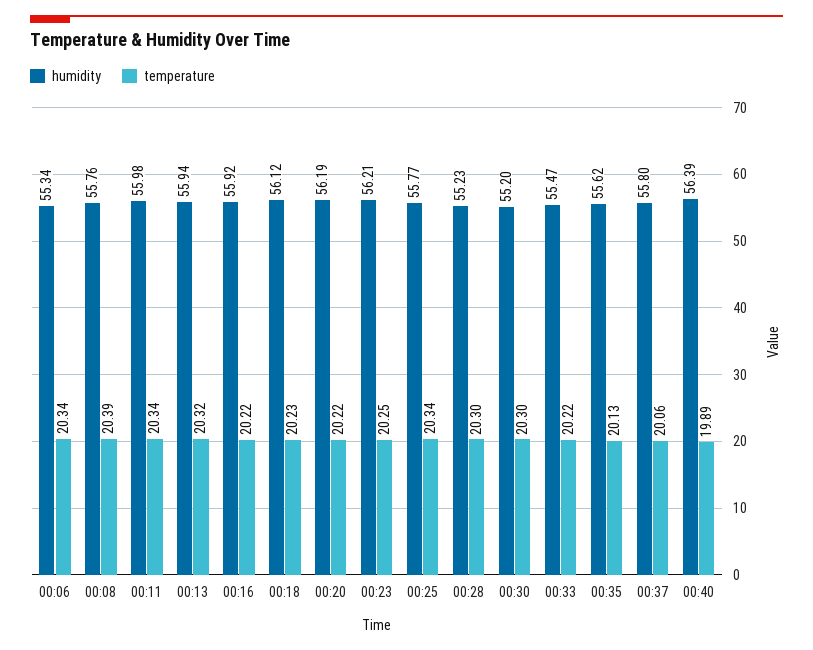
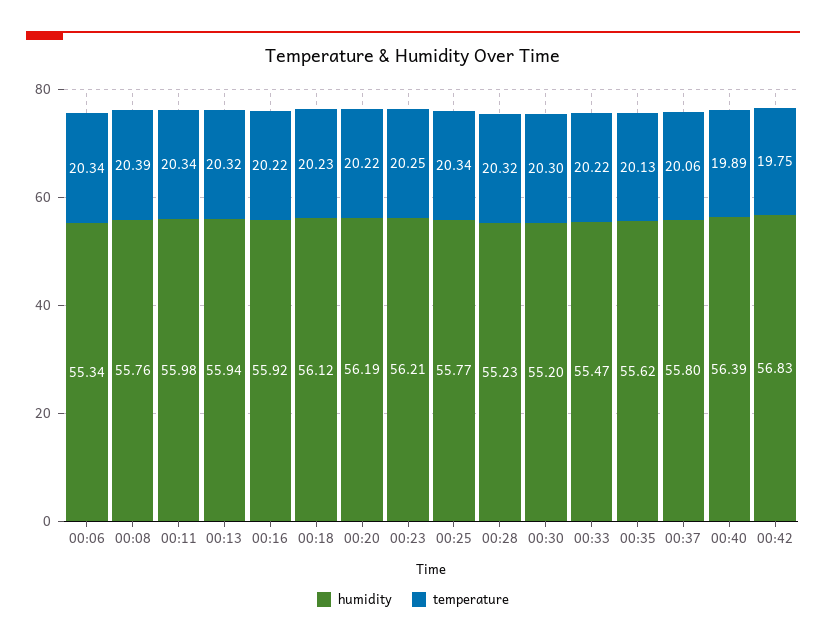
temperature, 00:28: 20.3 -> 20.32
humidity, 00:42: none -> 56.83
temperature, 00:42: none -> 19.75

